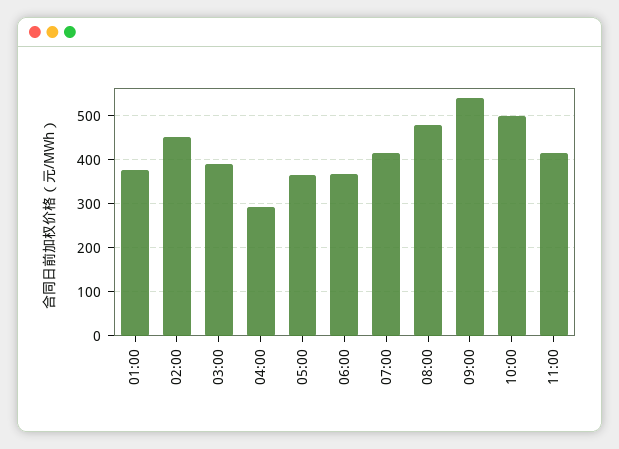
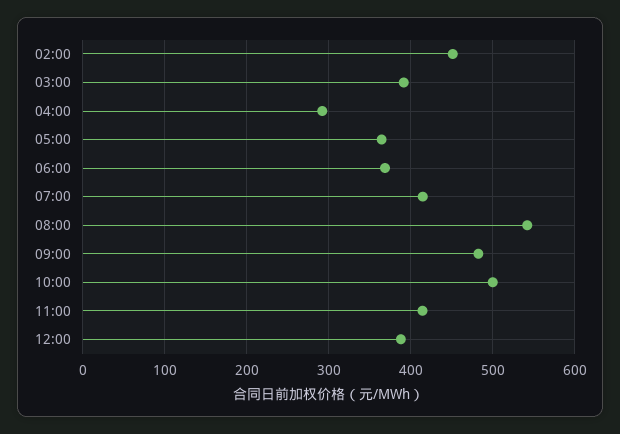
01:00: 380 -> none
08:00: 480 -> 540
09:00: 540 -> 480
12:00: none -> 390

